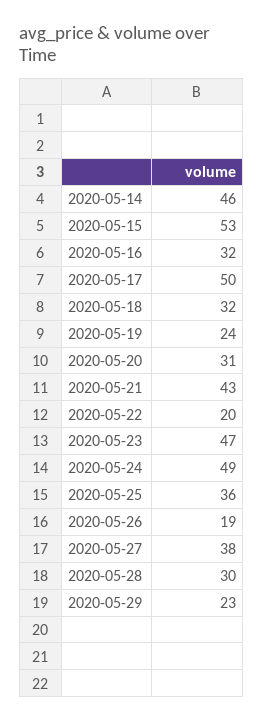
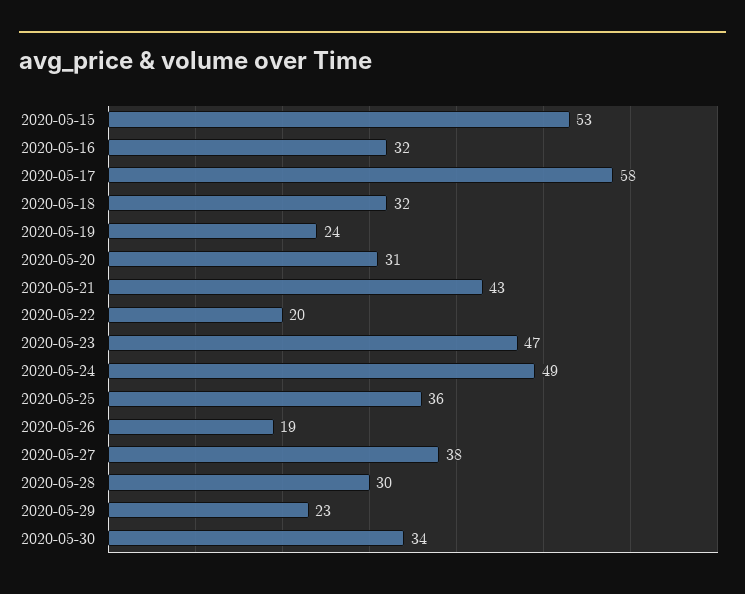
2020-05-14: 46 -> none
2020-05-17: 50 -> 58
2020-05-30: none -> 34

